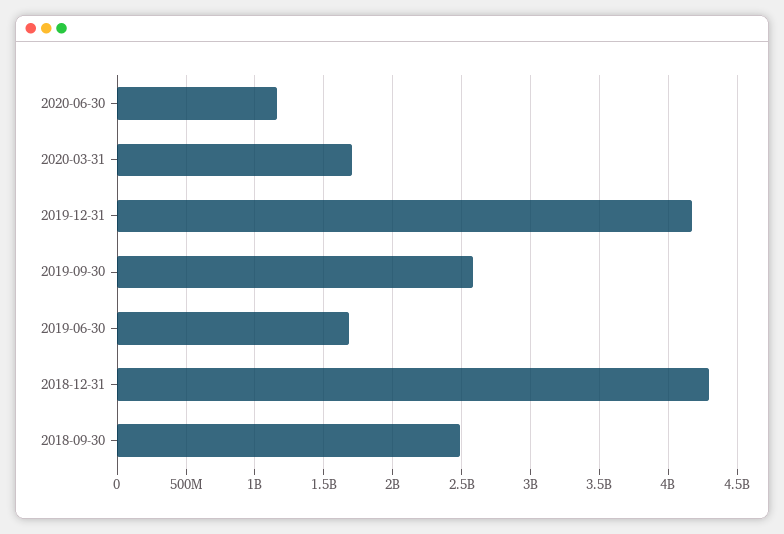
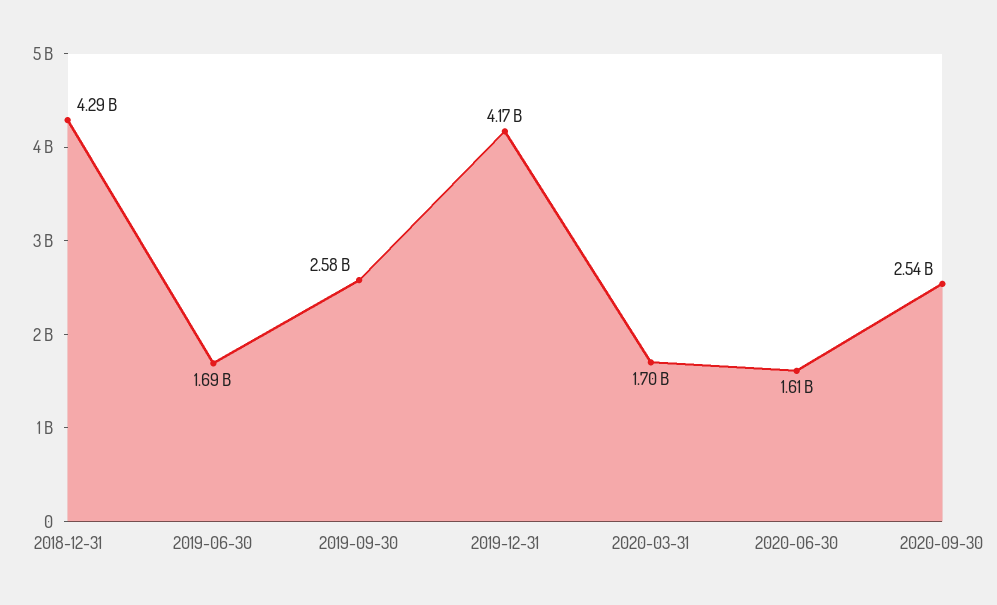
2020-06-30: 1150000000 -> 1610000000
2018-09-30: 2500000000 -> none
2020-09-30: none -> 2540000000

